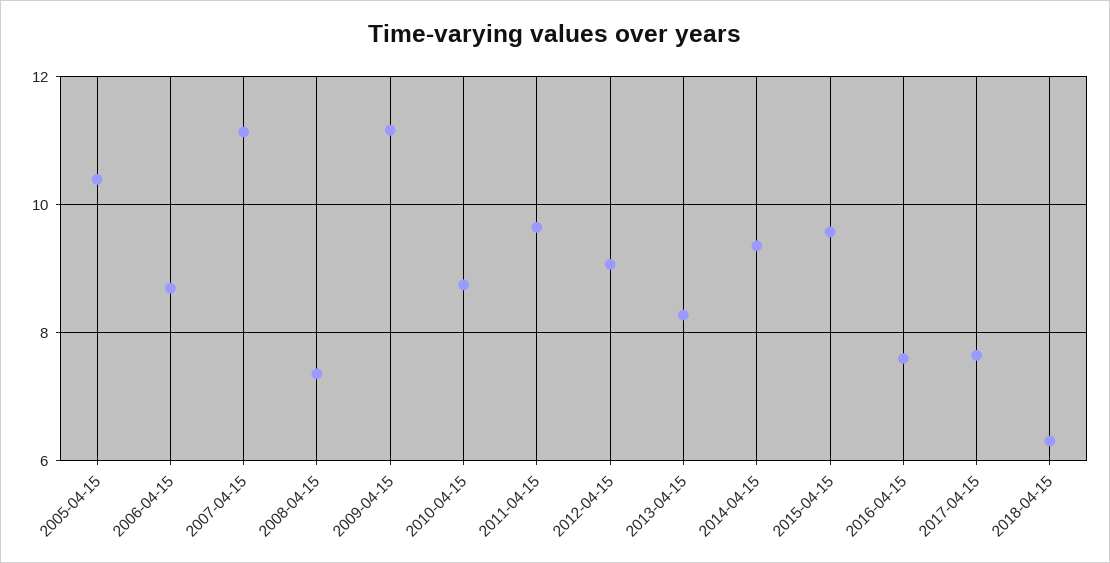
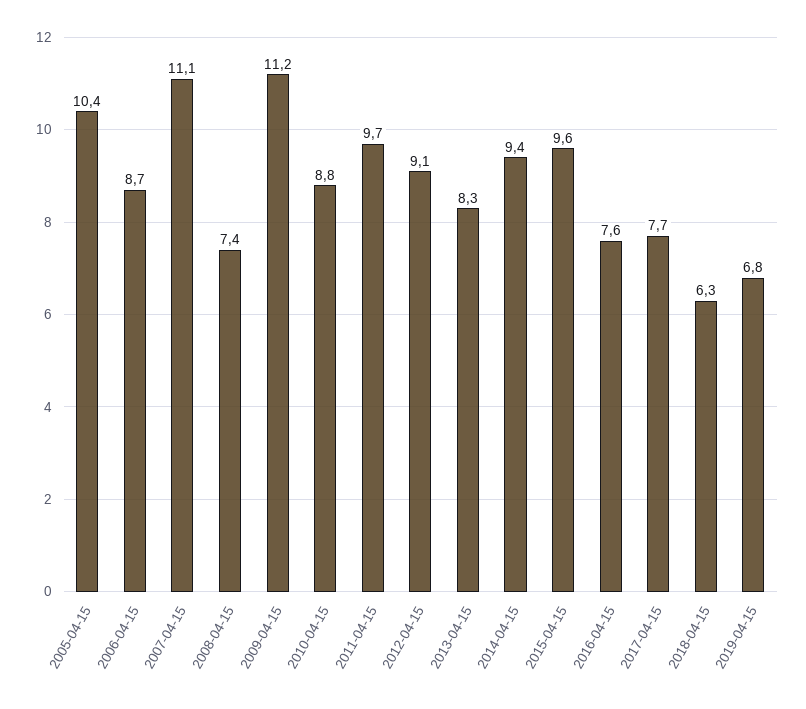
2019-04-15: none -> 6.8

